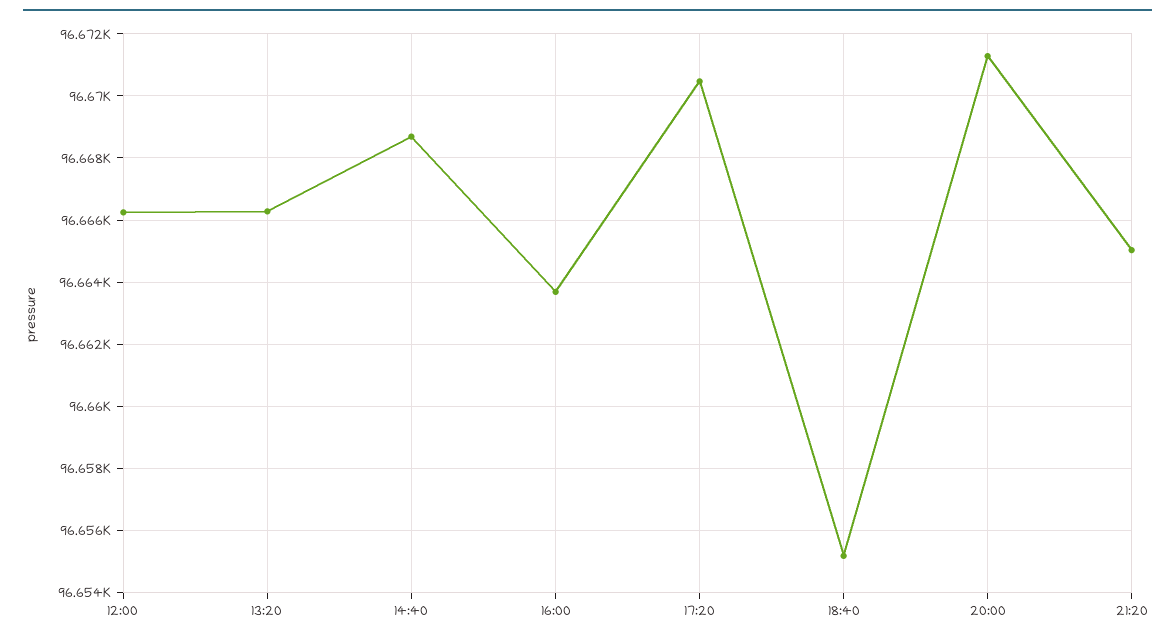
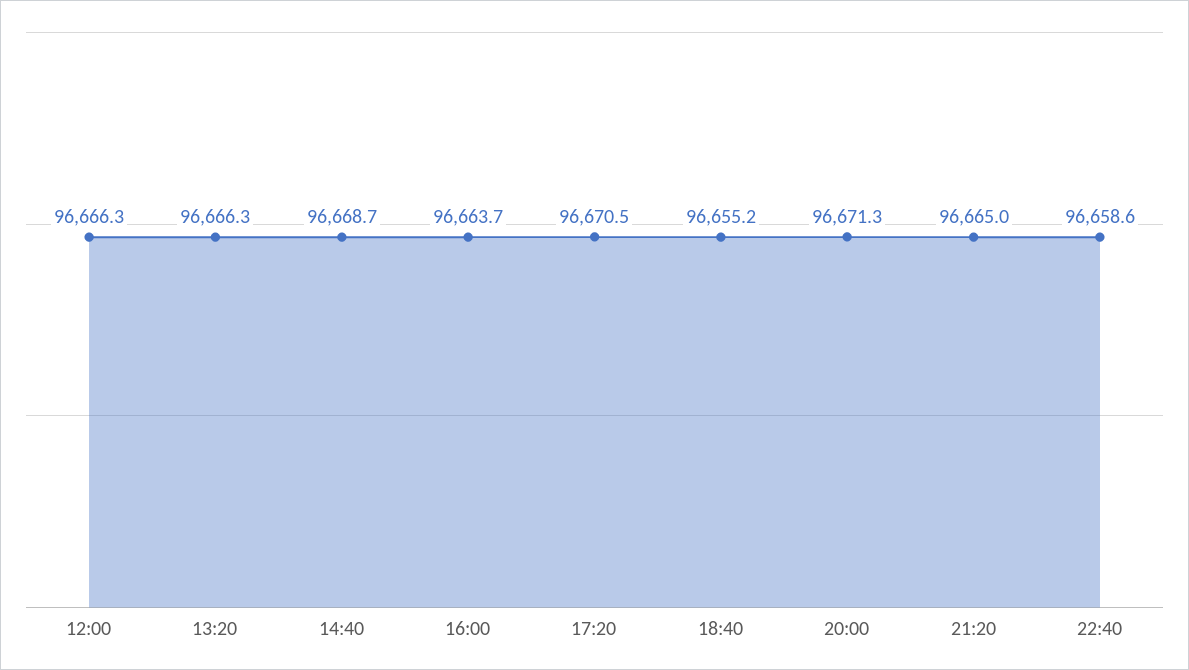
22:40: none -> 96658.6

